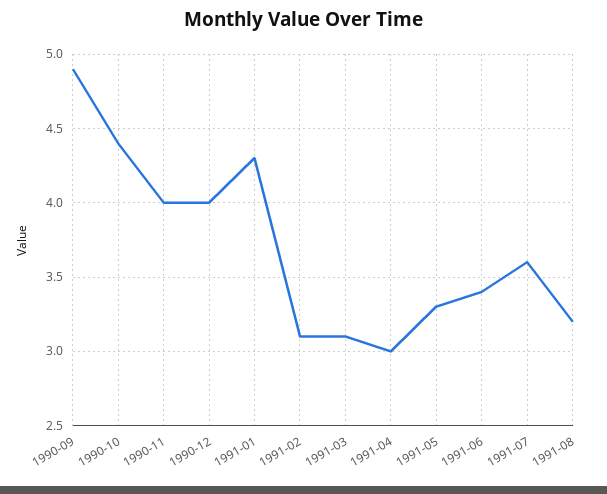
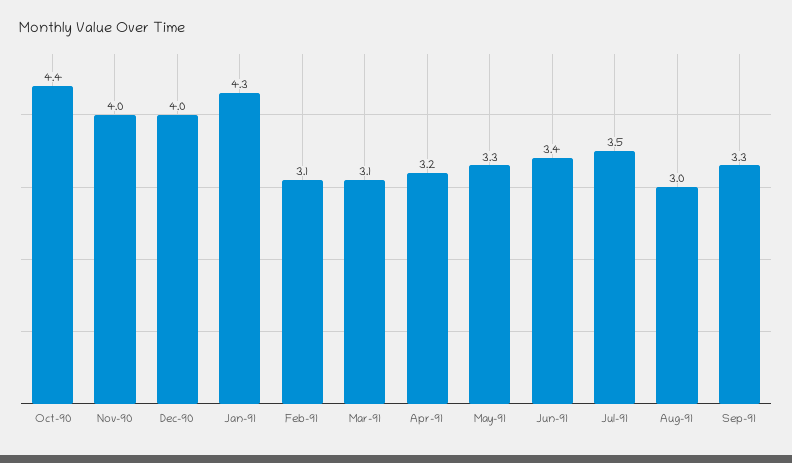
1990-09: 4.9 -> none
1991-04: 3 -> 3.2
1991-07: 3.6 -> 3.5
1991-08: 3.2 -> 3
Sep-91: none -> 3.3

